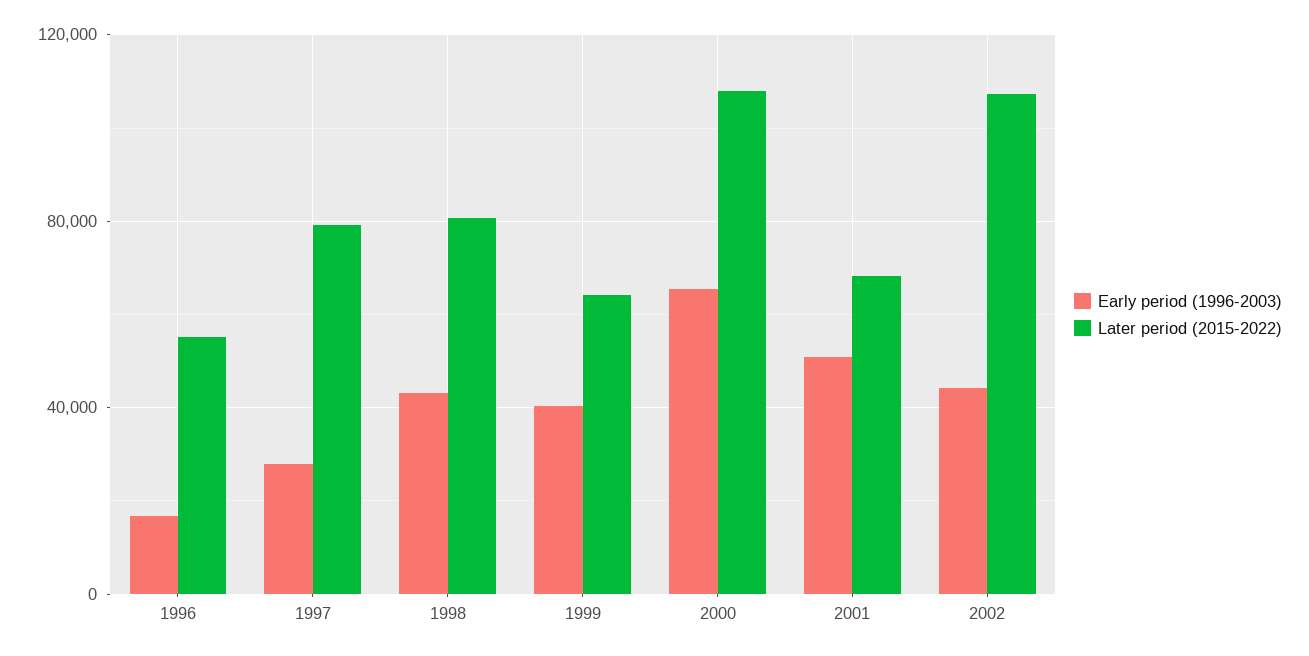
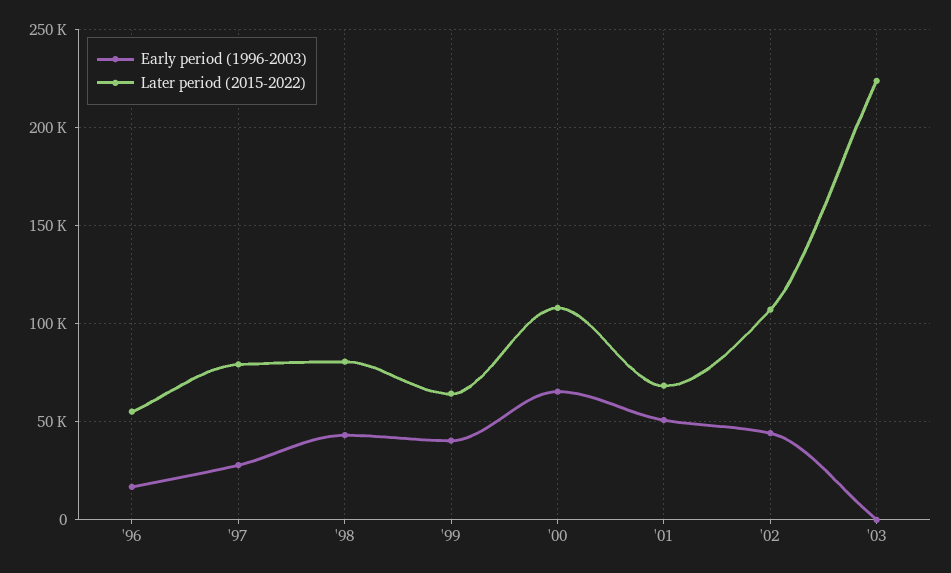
Early period (1996-2003), '03: none -> 0
Later period (2015-2022), '03: none -> 225000

